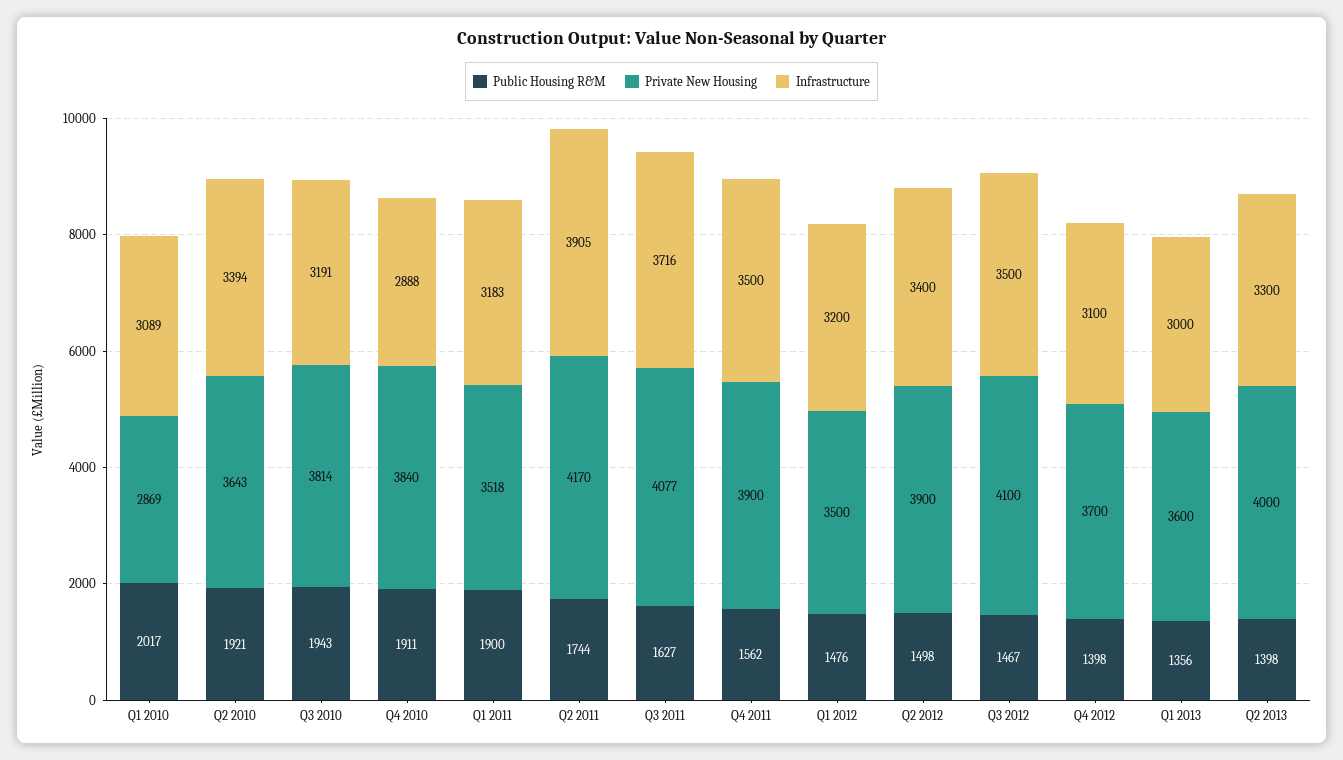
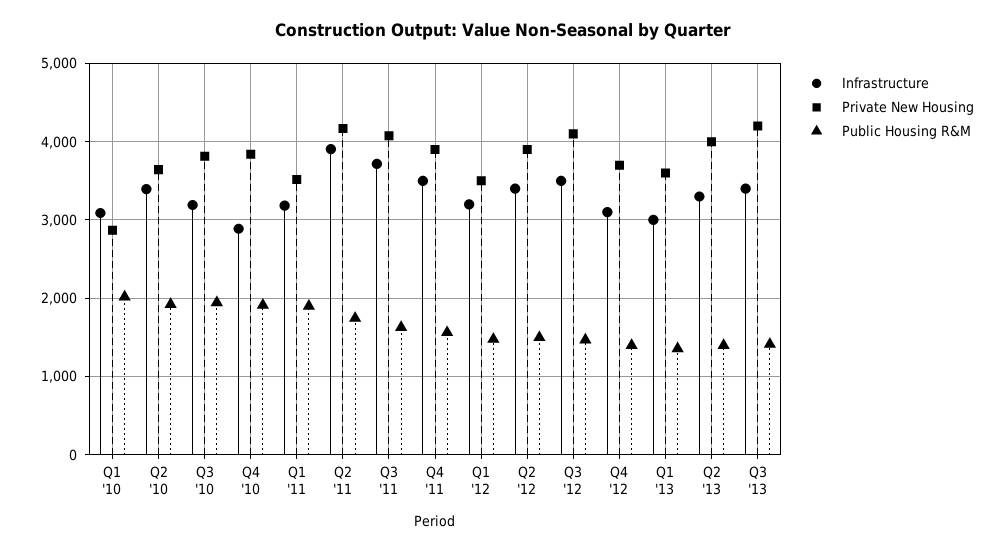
Infrastructure, Q3 '13: none -> 3400
Private New Housing, Q3 '13: none -> 4200
Public Housing R&M, Q3 '13: none -> 1400

